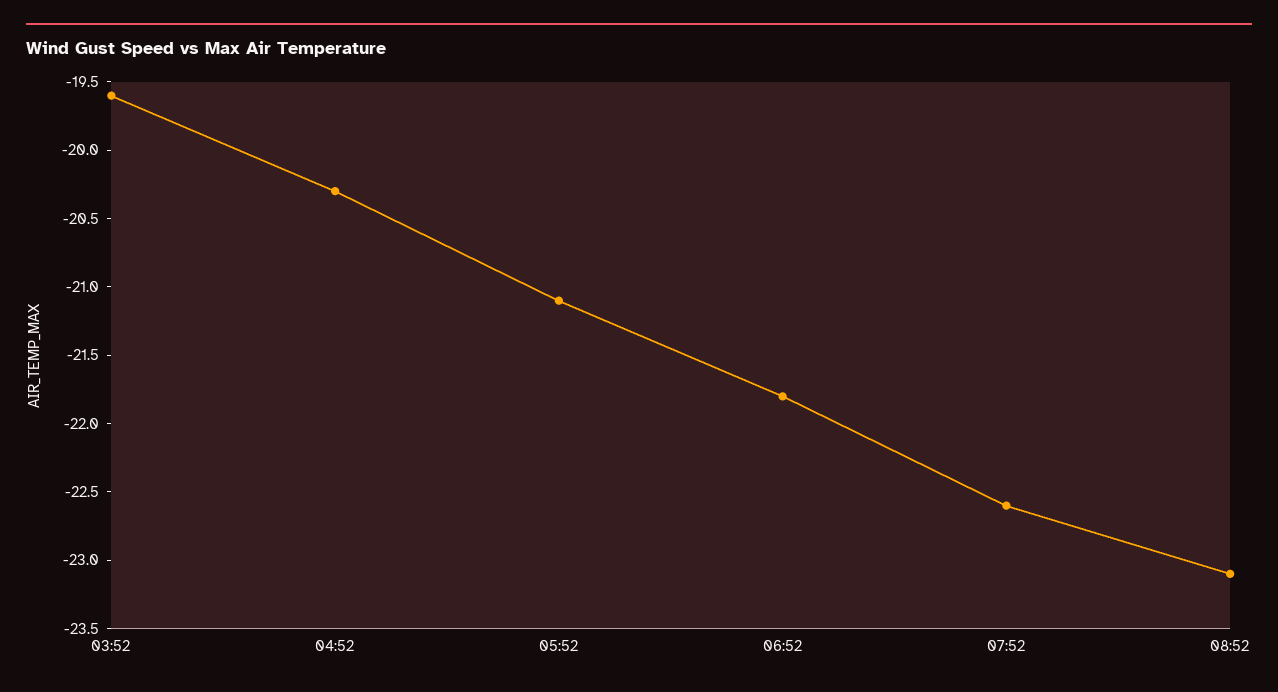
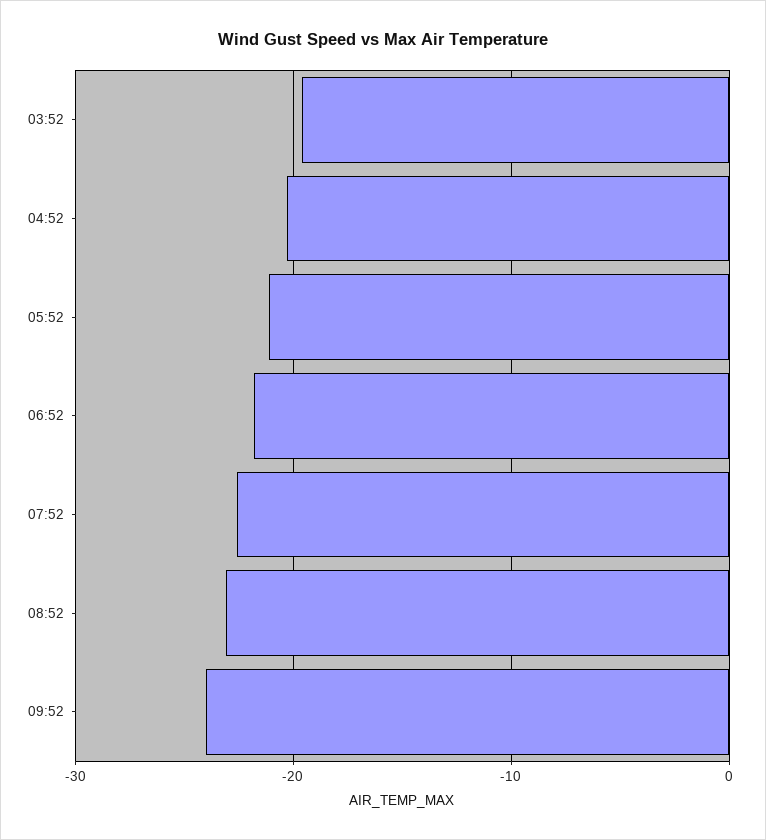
09:52: none -> -24

